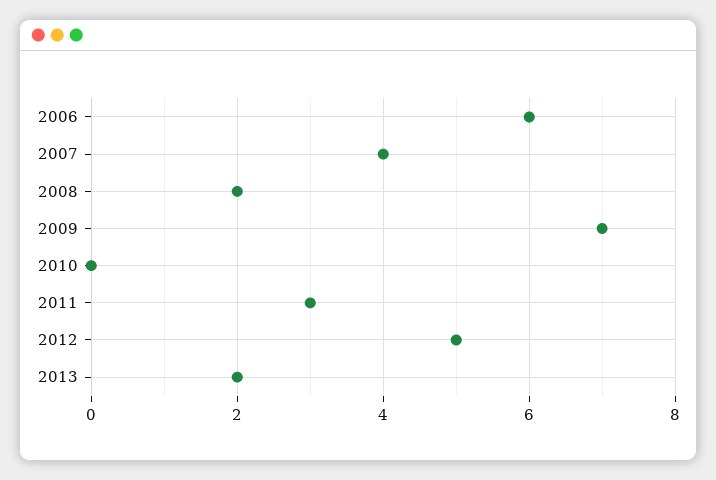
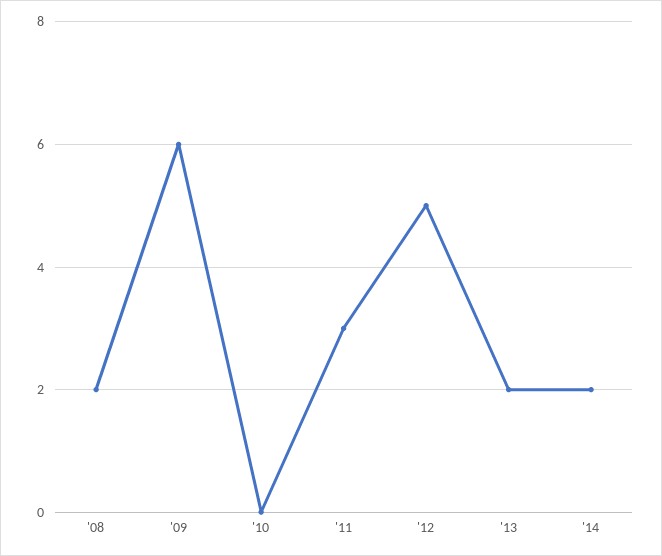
2006: 6 -> none
2007: 4 -> none
2009: 7 -> 6
'14: none -> 2

